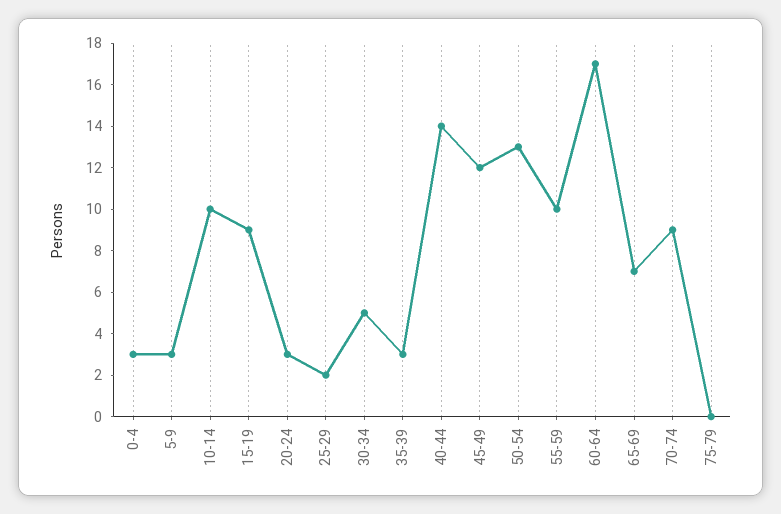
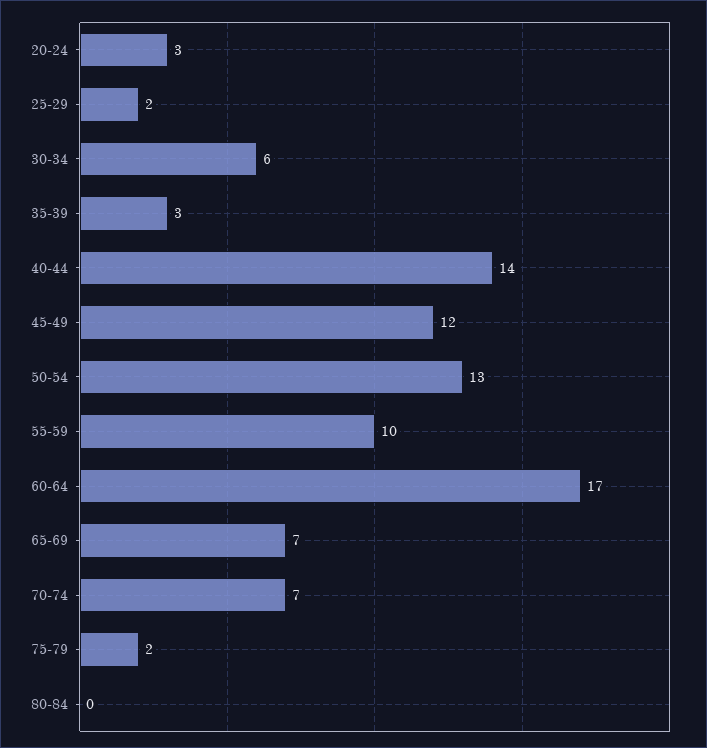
0-4: 3 -> none
5-9: 3 -> none
10-14: 10 -> none
15-19: 9 -> none
30-34: 5 -> 6
70-74: 9 -> 7
75-79: 0 -> 2
80-84: none -> 0

